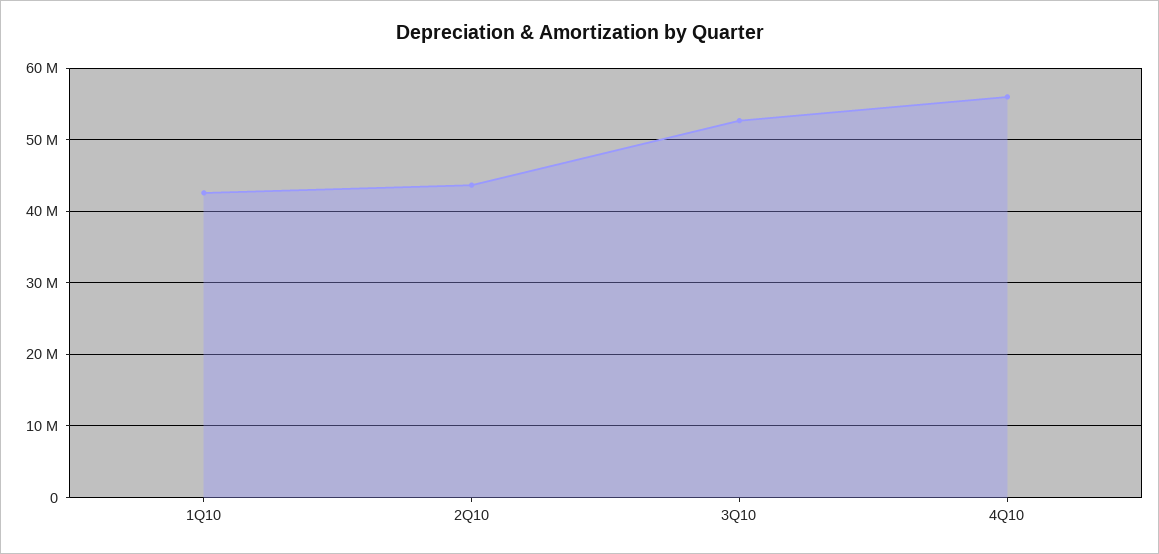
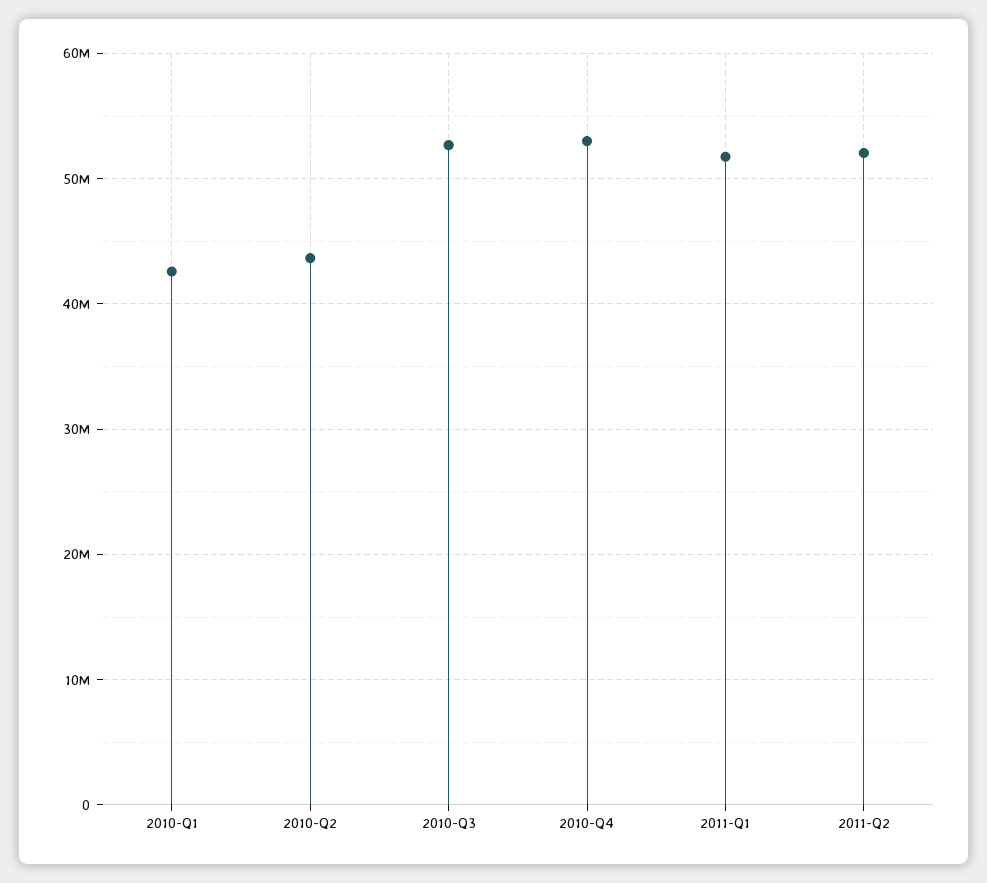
4Q10: 56000000 -> 53000000
2011-Q1: none -> 52000000
2011-Q2: none -> 52000000

